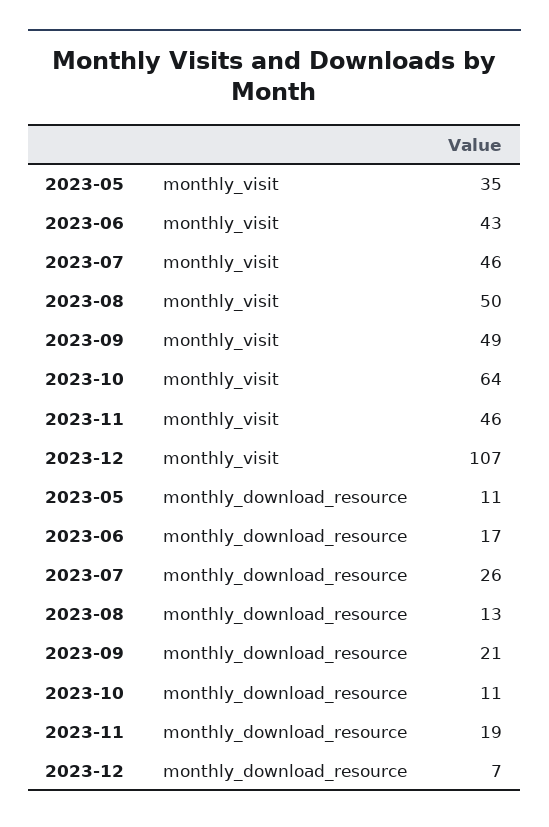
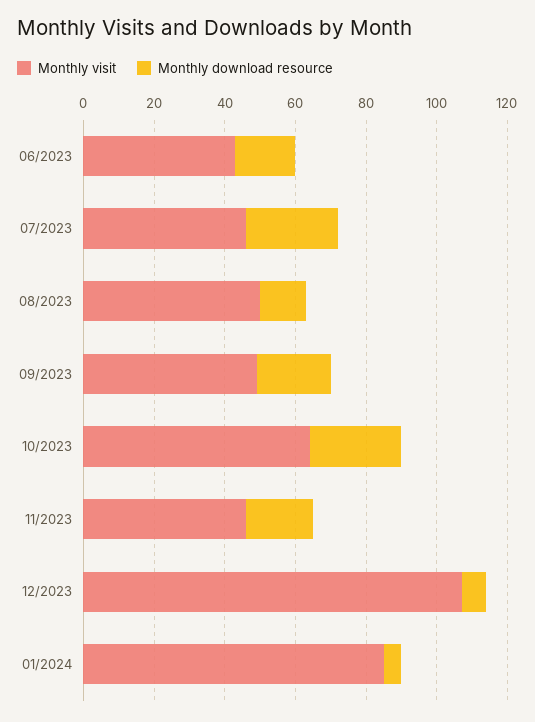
monthly_visit, 2023-05: 35 -> none
monthly_download_resource, 2023-05: 11 -> none
monthly_download_resource, 2023-10: 11 -> 25
monthly_visit, 01/2024: none -> 85
monthly_download_resource, 01/2024: none -> 5

